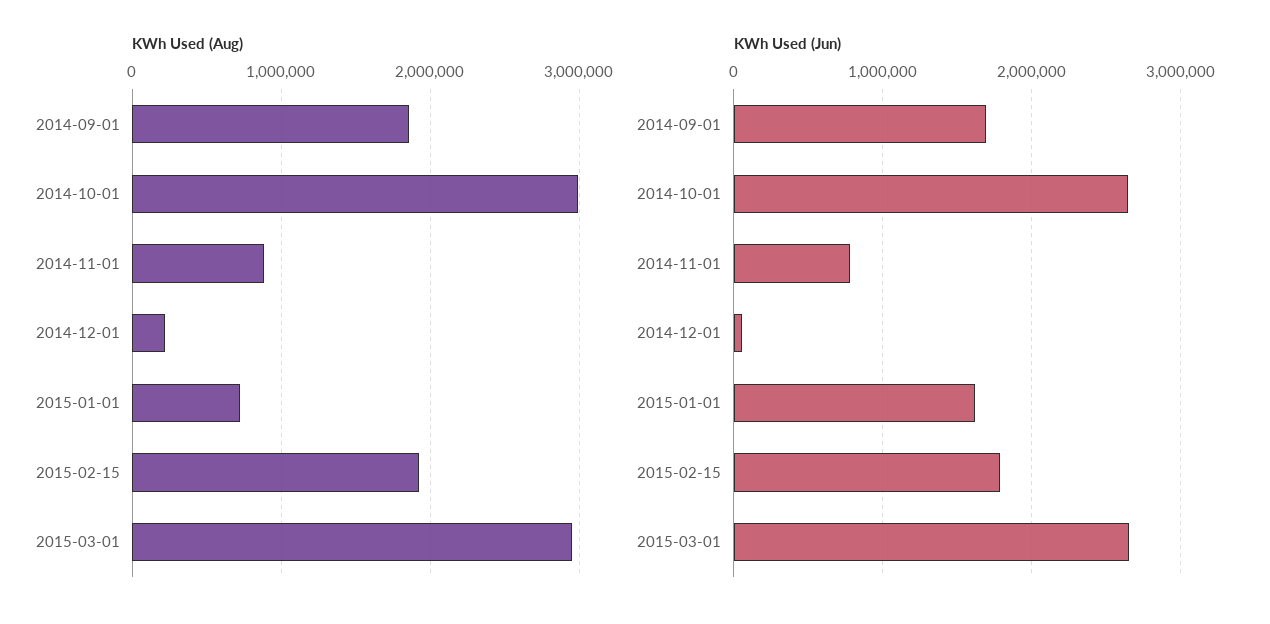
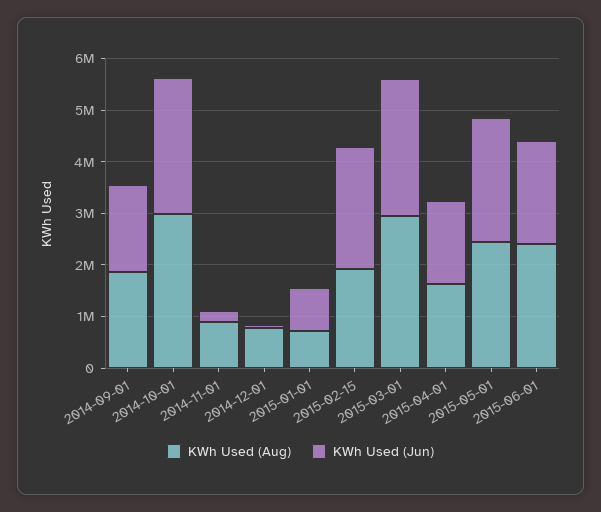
KWh Used (Aug), 2014-12-01: 200000 -> 800000
KWh Used (Jun), 2014-11-01: 800000 -> 200000
KWh Used (Jun), 2015-01-01: 1600000 -> 800000
KWh Used (Jun), 2015-02-15: 1800000 -> 2400000
KWh Used (Aug), 2015-04-01: none -> 1600000
KWh Used (Jun), 2015-04-01: none -> 1600000
KWh Used (Aug), 2015-05-01: none -> 2400000
KWh Used (Jun), 2015-05-01: none -> 2400000
KWh Used (Aug), 2015-06-01: none -> 2400000
KWh Used (Jun), 2015-06-01: none -> 2000000

